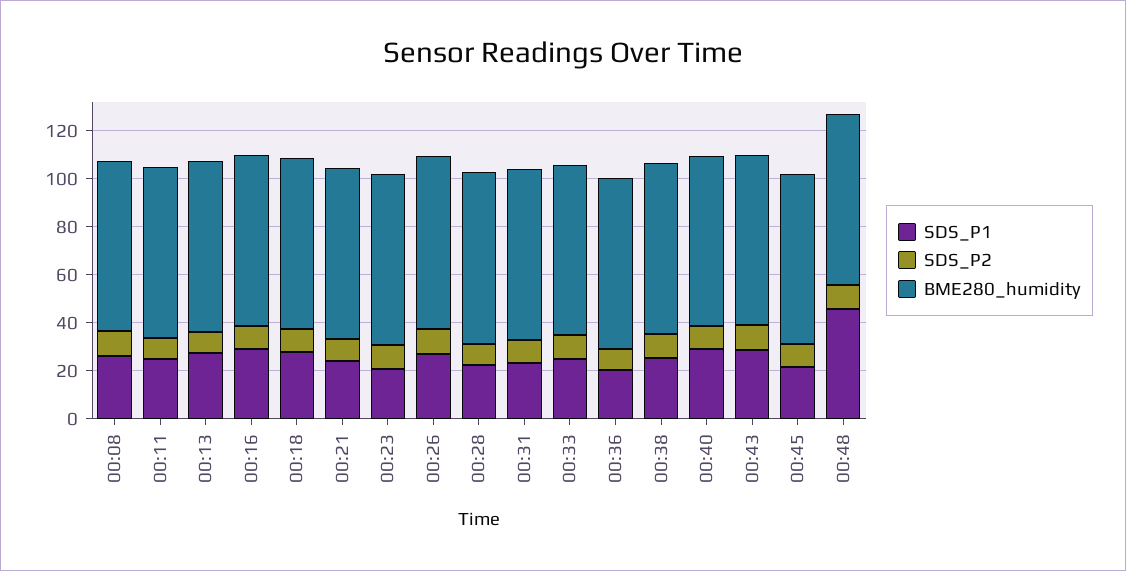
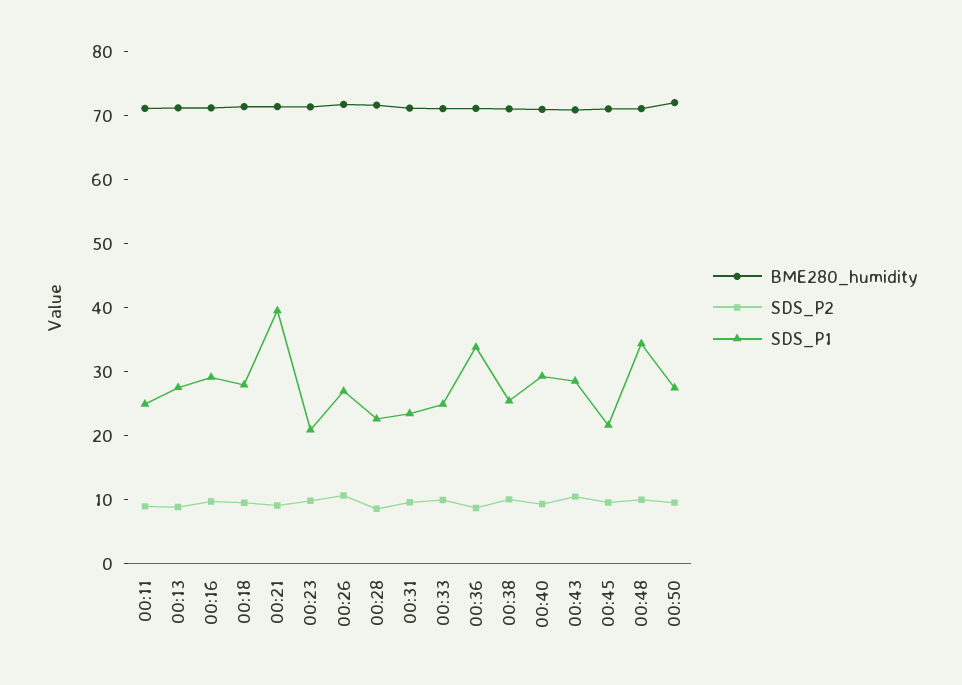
SDS_P1, 00:08: 25 -> none
SDS_P2, 00:08: 10 -> none
BME280_humidity, 00:08: 70 -> none
SDS_P1, 00:21: 25 -> 40
SDS_P1, 00:36: 20 -> 34
SDS_P1, 00:48: 45 -> 34
BME280_humidity, 00:50: none -> 72
SDS_P2, 00:50: none -> 10
SDS_P1, 00:50: none -> 28

